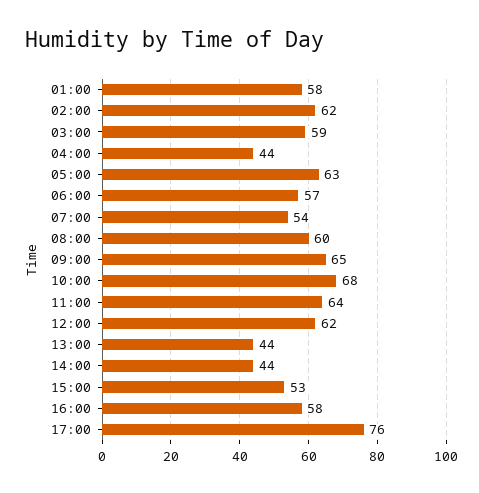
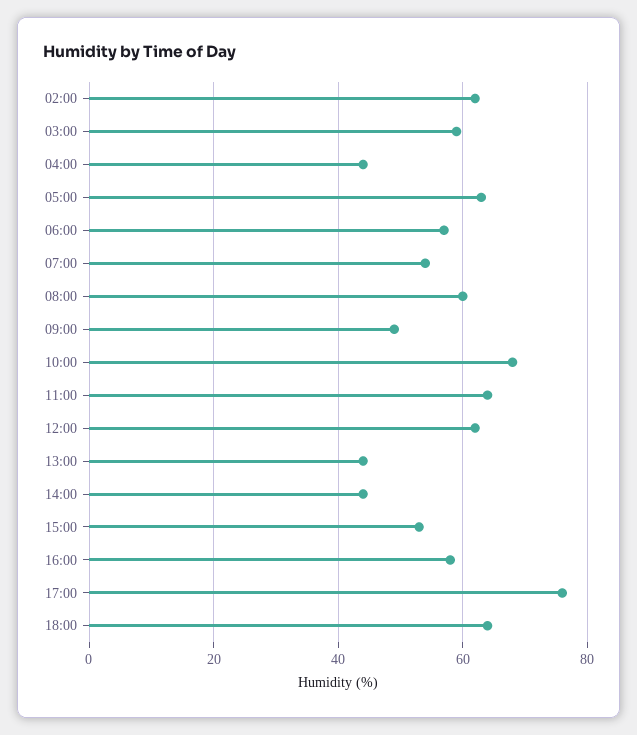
01:00: 58 -> none
09:00: 65 -> 50
18:00: none -> 65

